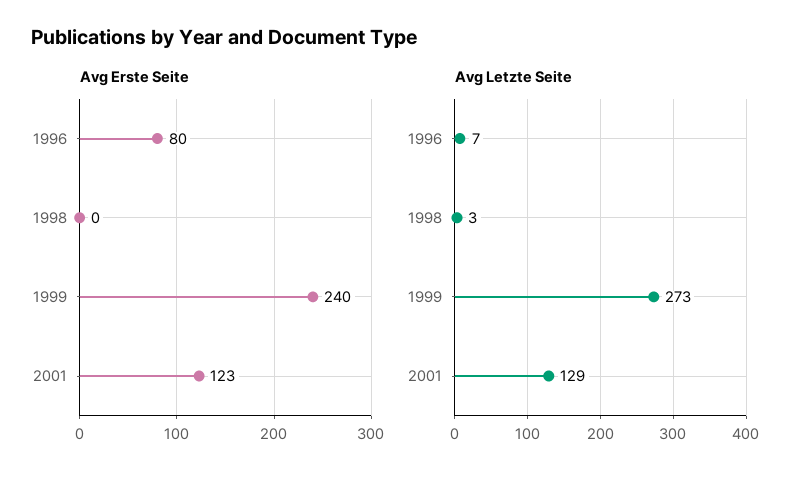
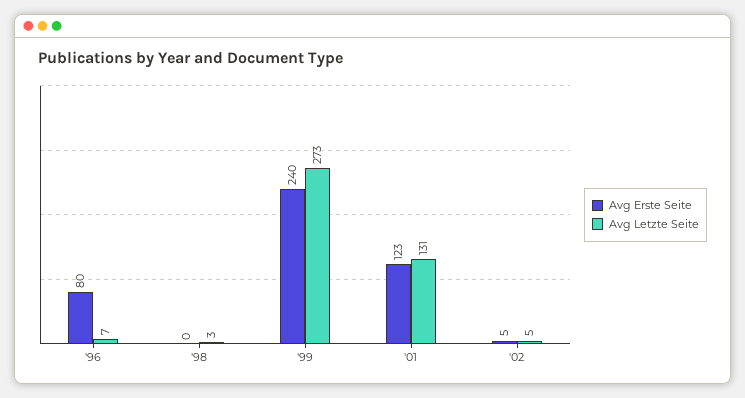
Avg Letzte Seite, 2001: 129 -> 131
Avg Erste Seite, '02: none -> 5
Avg Letzte Seite, '02: none -> 5

